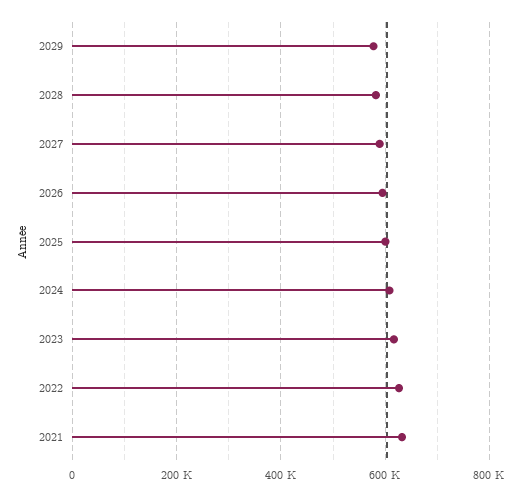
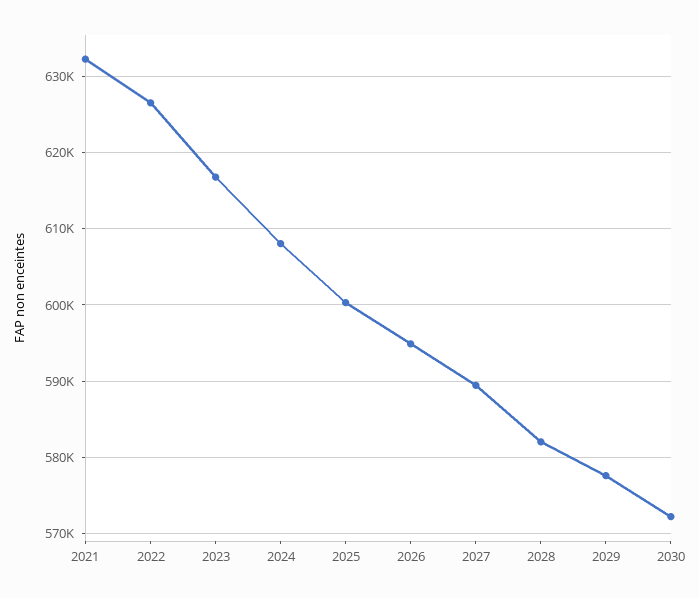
2030: none -> 572000

